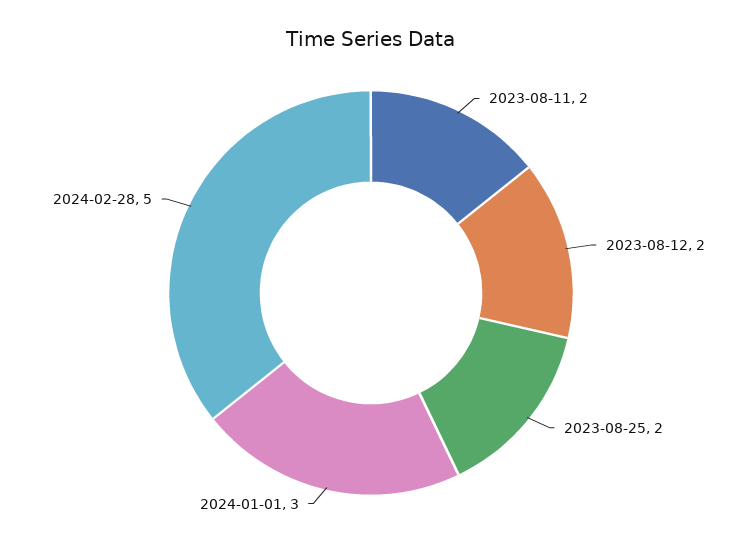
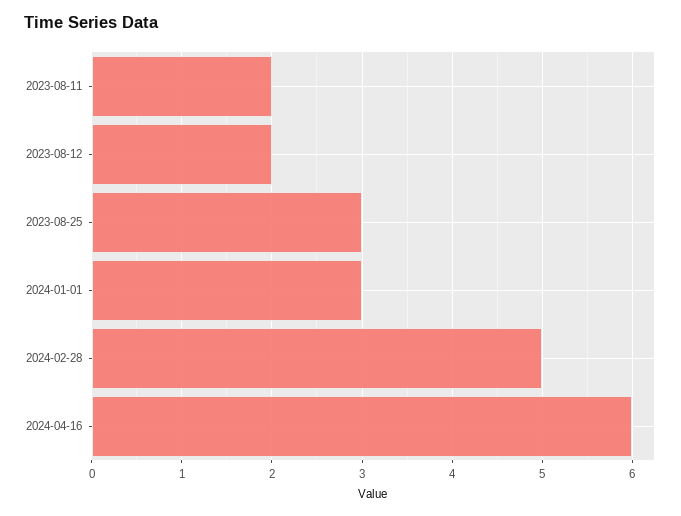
2023-08-25: 2 -> 3
2024-04-16: none -> 6

